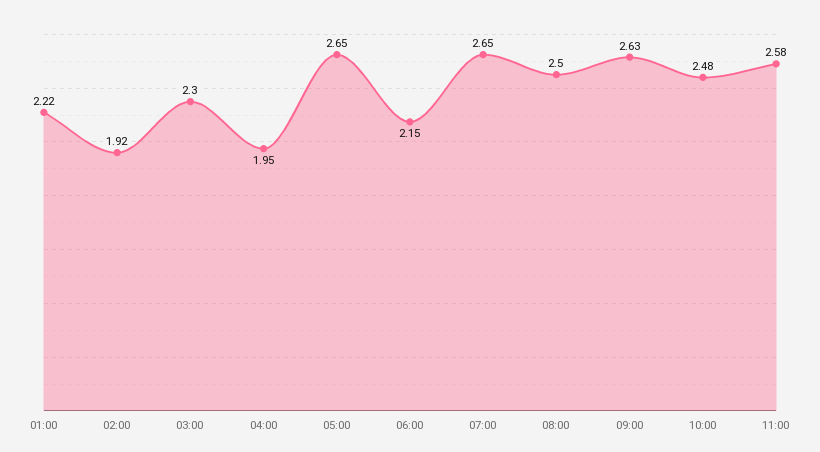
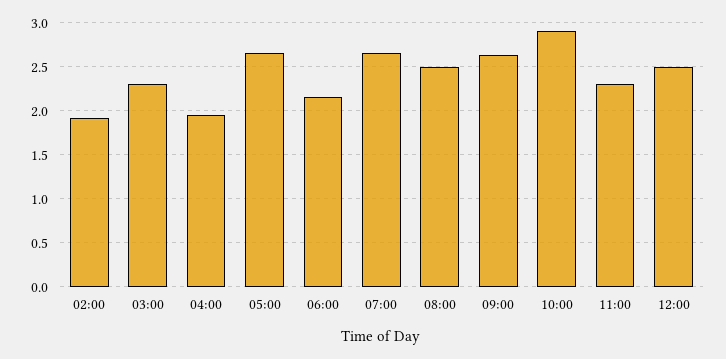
01:00: 2.22 -> none
10:00: 2.48 -> 2.9
11:00: 2.58 -> 2.3
12:00: none -> 2.5

